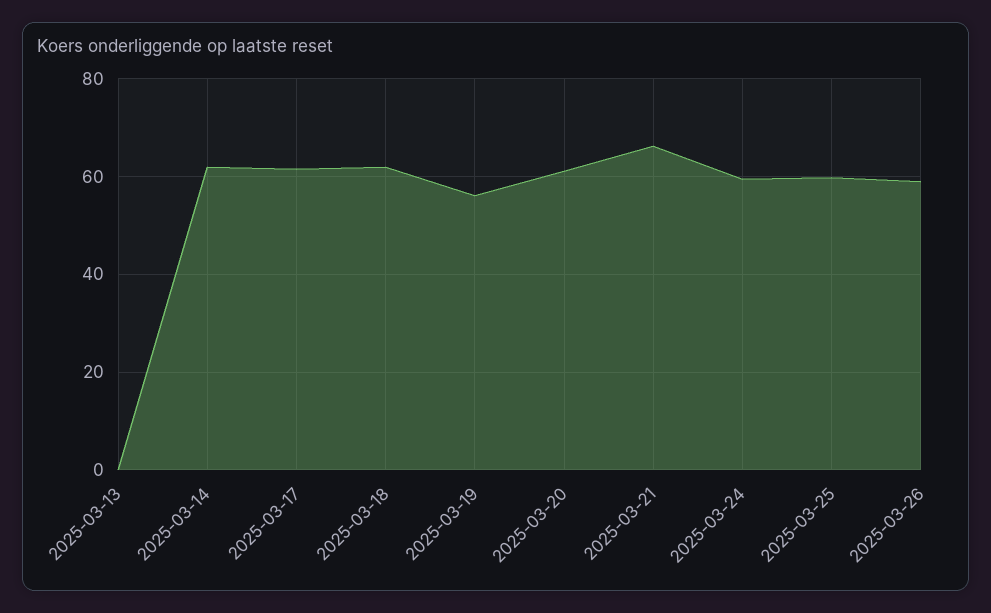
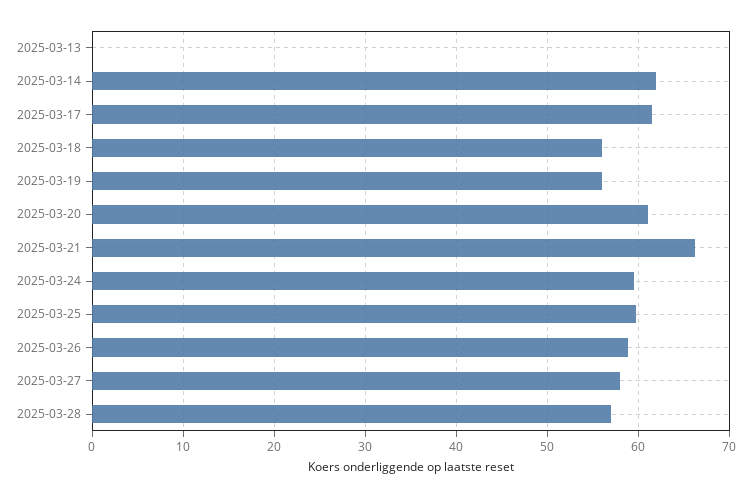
2025-03-18: 62 -> 56
2025-03-27: none -> 58
2025-03-28: none -> 57

